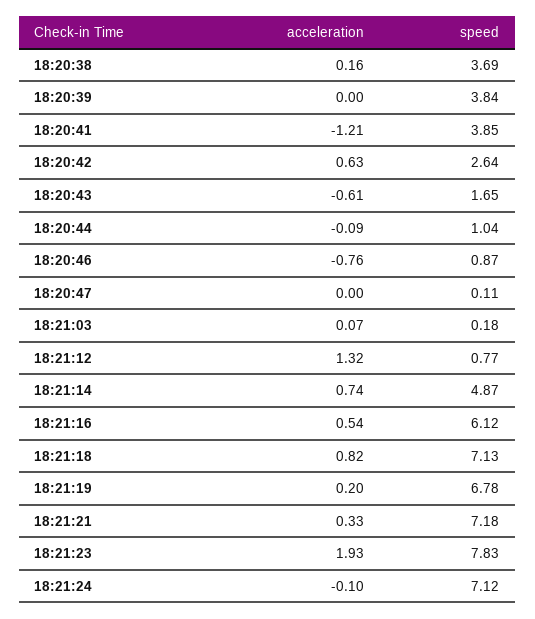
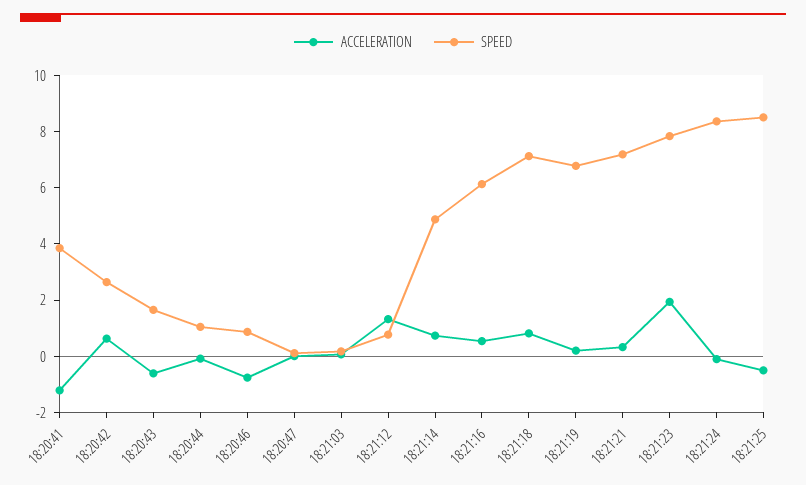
acceleration, 18:20:38: 0.16 -> none
speed, 18:20:38: 3.69 -> none
acceleration, 18:20:39: 0 -> none
speed, 18:20:39: 3.84 -> none
speed, 18:21:24: 7.12 -> 8.5
acceleration, 18:21:25: none -> -0.5
speed, 18:21:25: none -> 8.5

